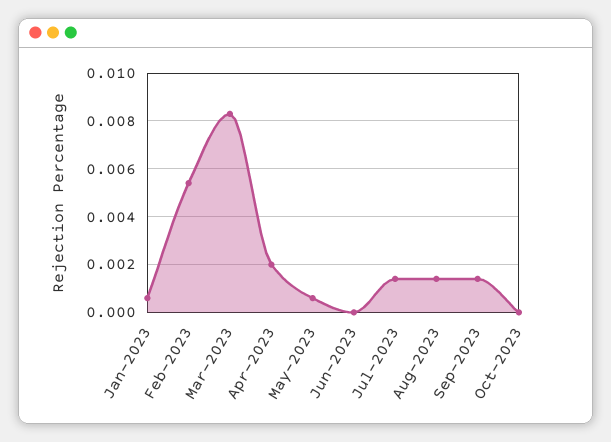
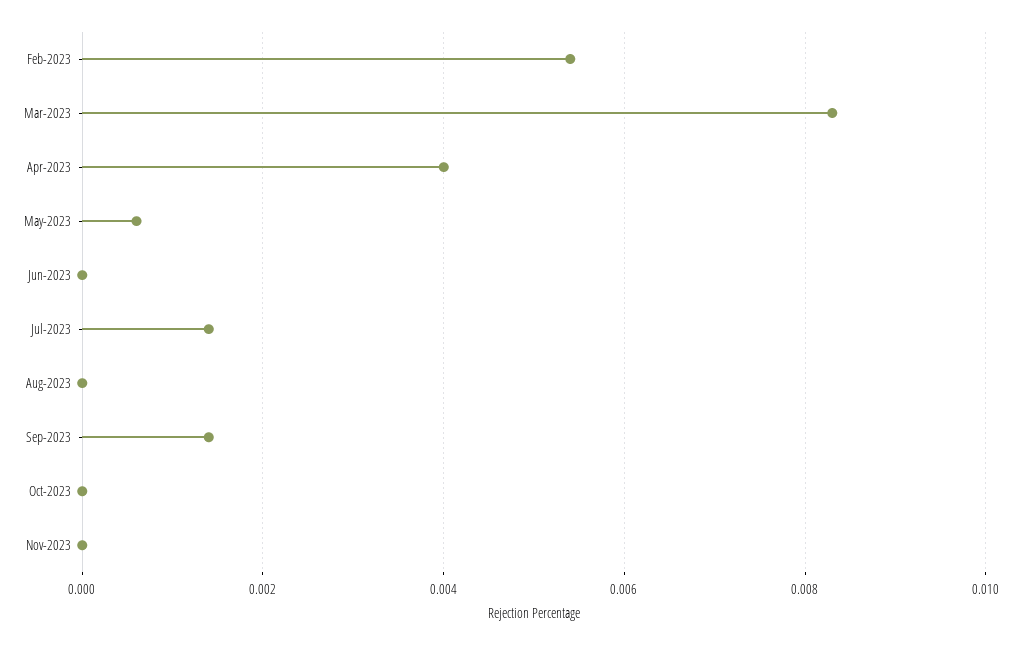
Jan-2023: 0.0005 -> none
Apr-2023: 0.002 -> 0.004
Aug-2023: 0.0015 -> 0
Nov-2023: none -> 0

